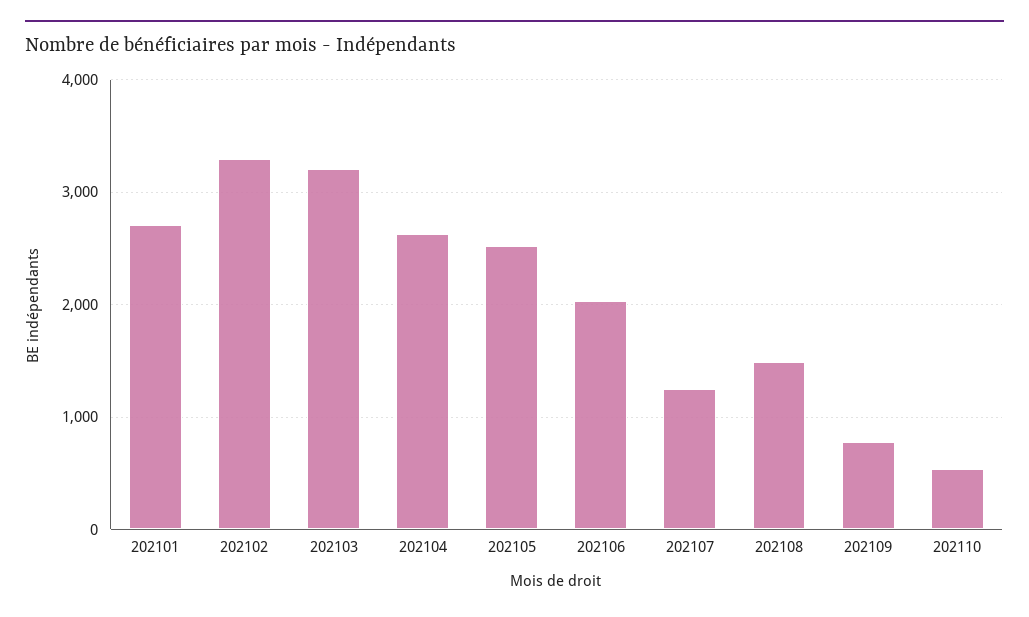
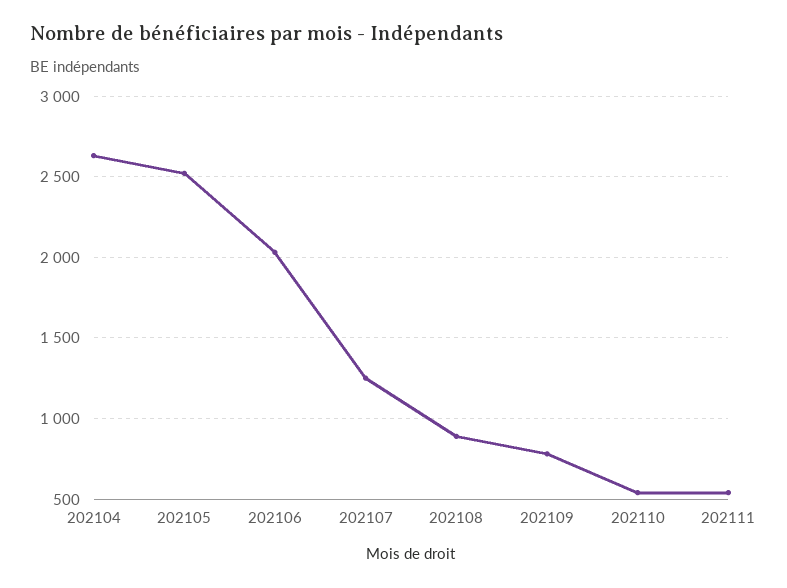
202101: 2700 -> none
202102: 3300 -> none
202103: 3200 -> none
202108: 1500 -> 900
202111: none -> 550

